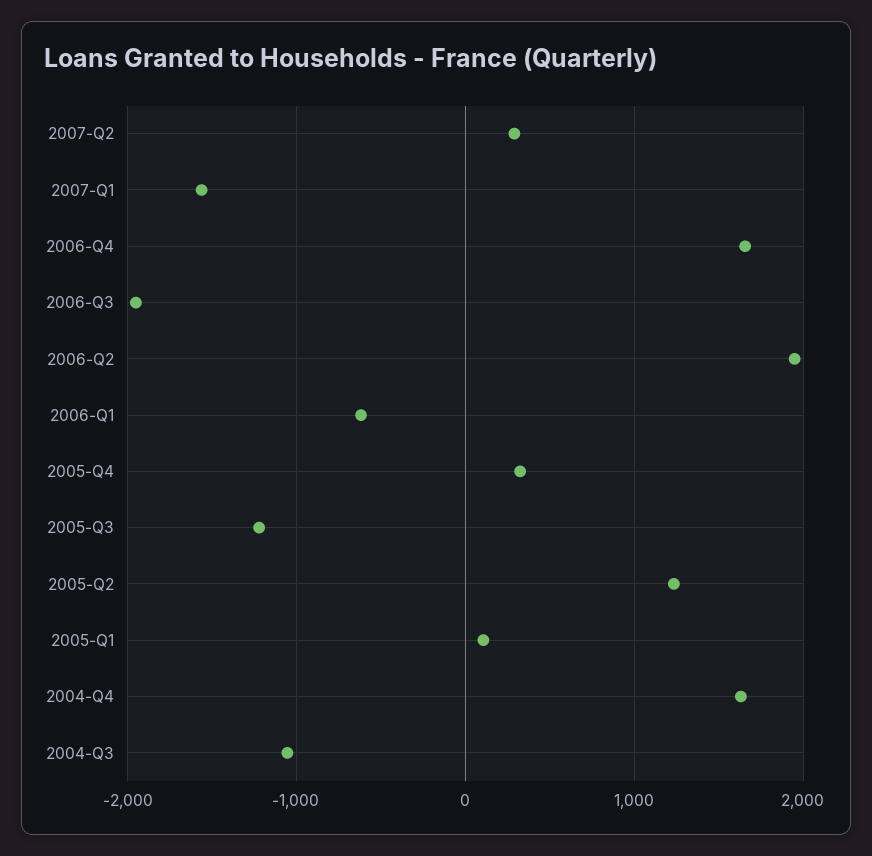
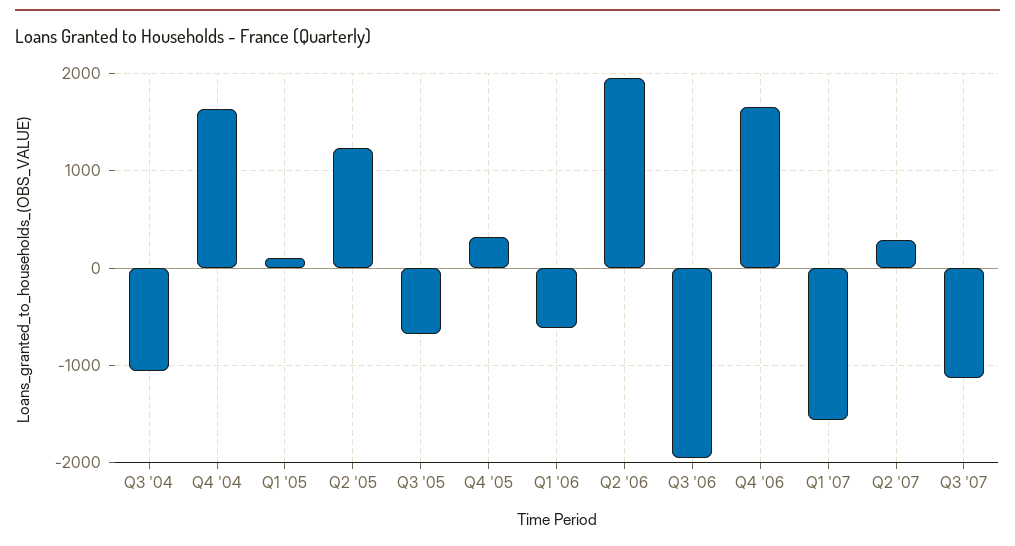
2005-Q3: -1200 -> -700
Q3 '07: none -> -1100

